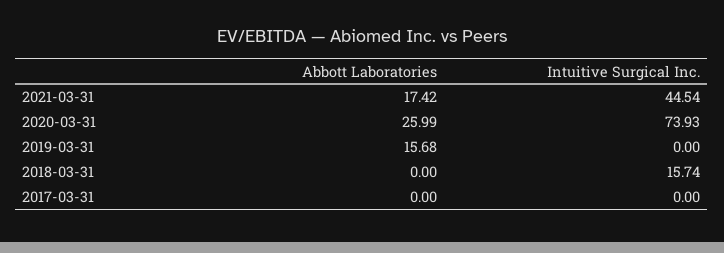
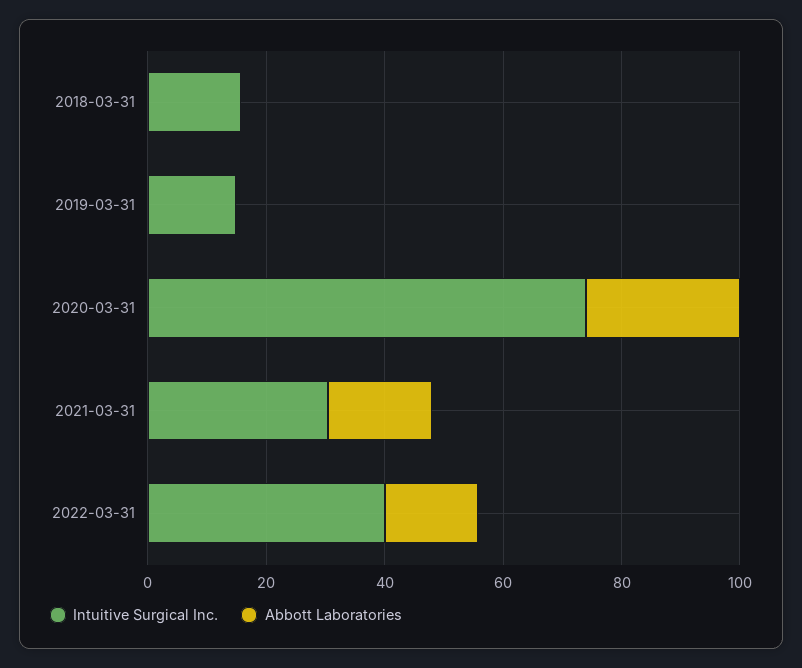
Intuitive Surgical Inc., 2021-03-31: 44.54 -> 30
Abbott Laboratories, 2019-03-31: 15.68 -> 0
Intuitive Surgical Inc., 2019-03-31: 0 -> 15
Abbott Laboratories, 2017-03-31: 0 -> none
Intuitive Surgical Inc., 2017-03-31: 0 -> none
Intuitive Surgical Inc., 2022-03-31: none -> 40
Abbott Laboratories, 2022-03-31: none -> 15

